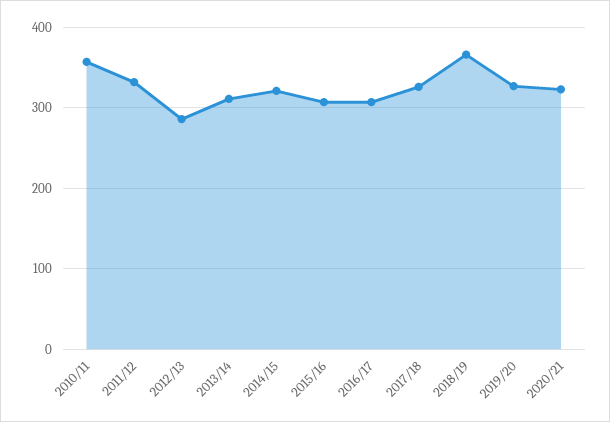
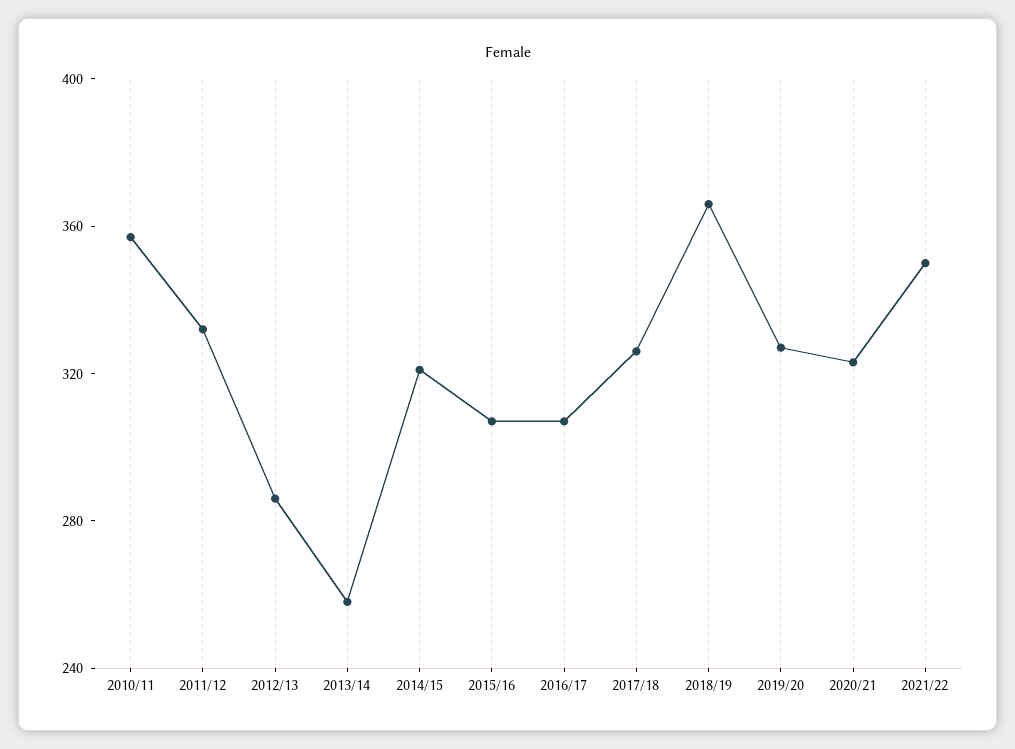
2013/14: 310 -> 260
2021/22: none -> 350

